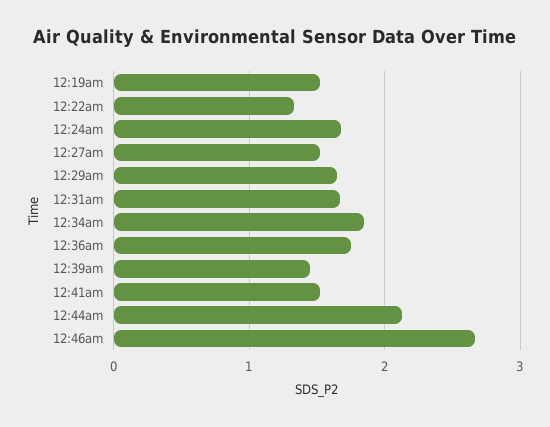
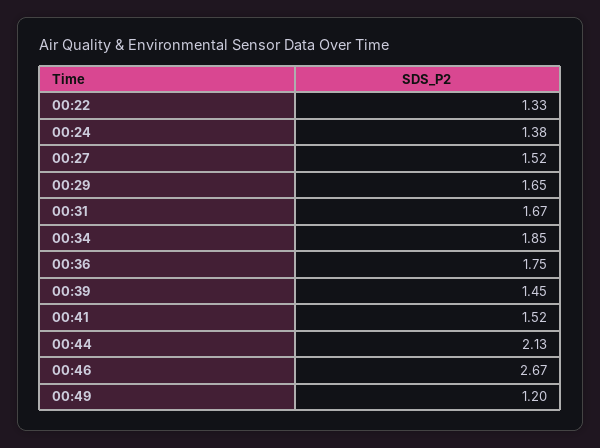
12:19am: 1.5 -> none
12:24am: 1.7 -> 1.38
00:49: none -> 1.2

